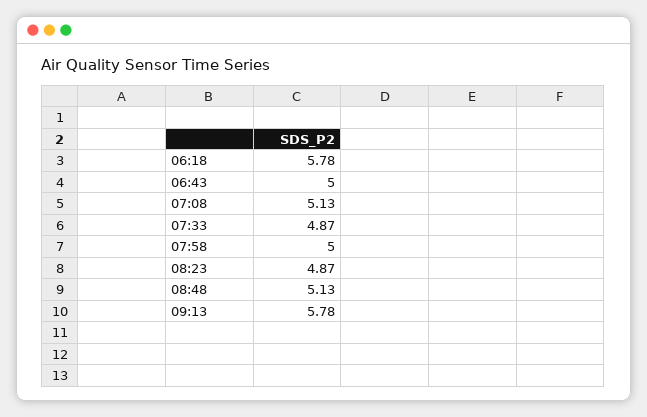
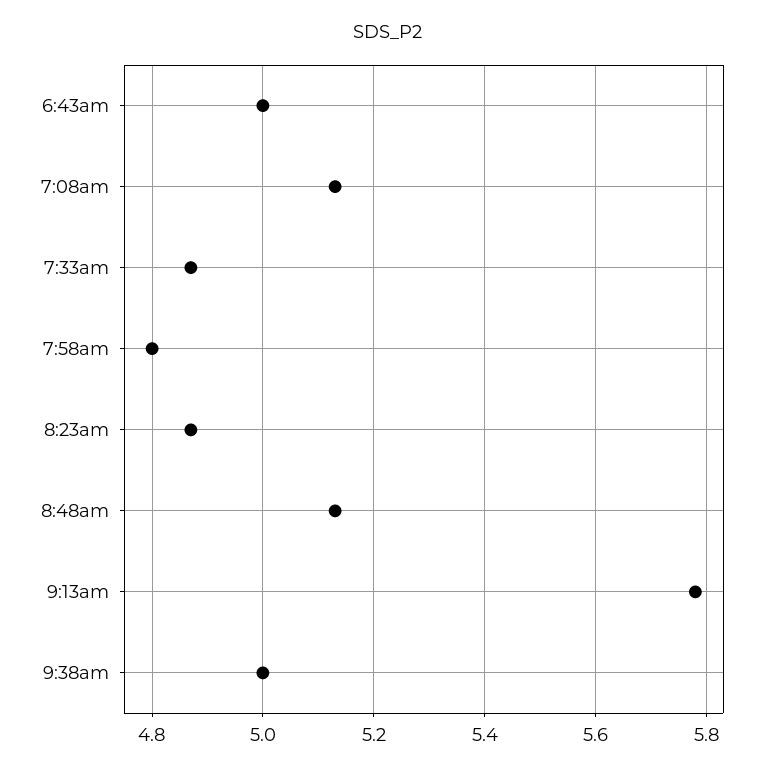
06:18: 5.78 -> none
07:58: 5 -> 4.8
9:38am: none -> 5

